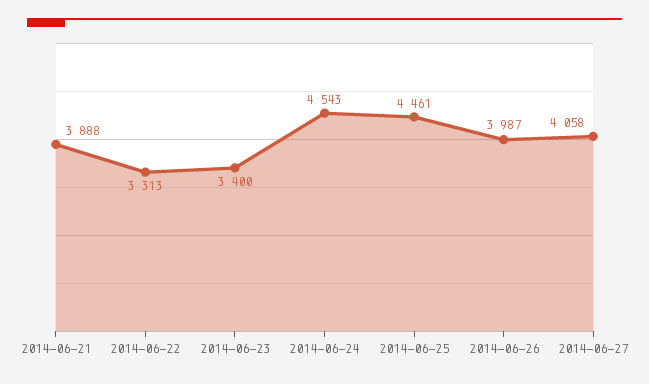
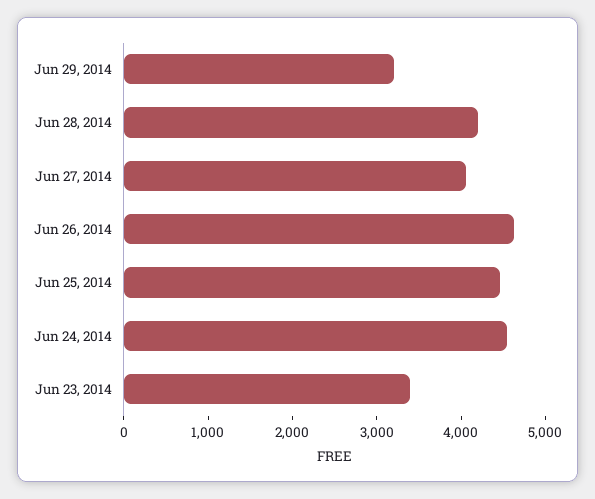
2014-06-21: 3888 -> none
2014-06-22: 3313 -> none
2014-06-26: 3987 -> 4600
Jun 29, 2014: none -> 3200
Jun 28, 2014: none -> 4200

